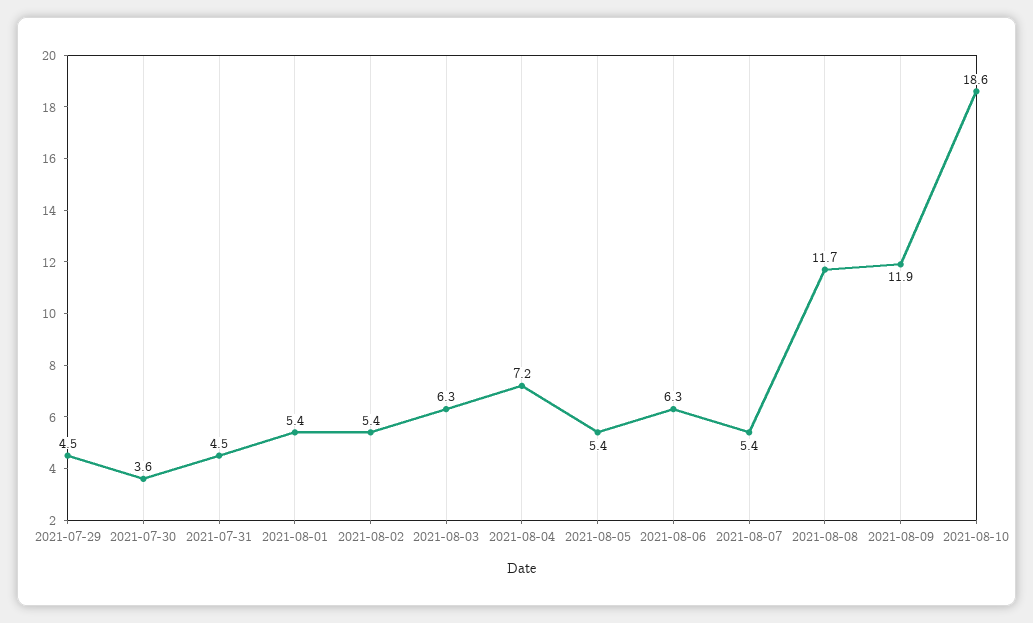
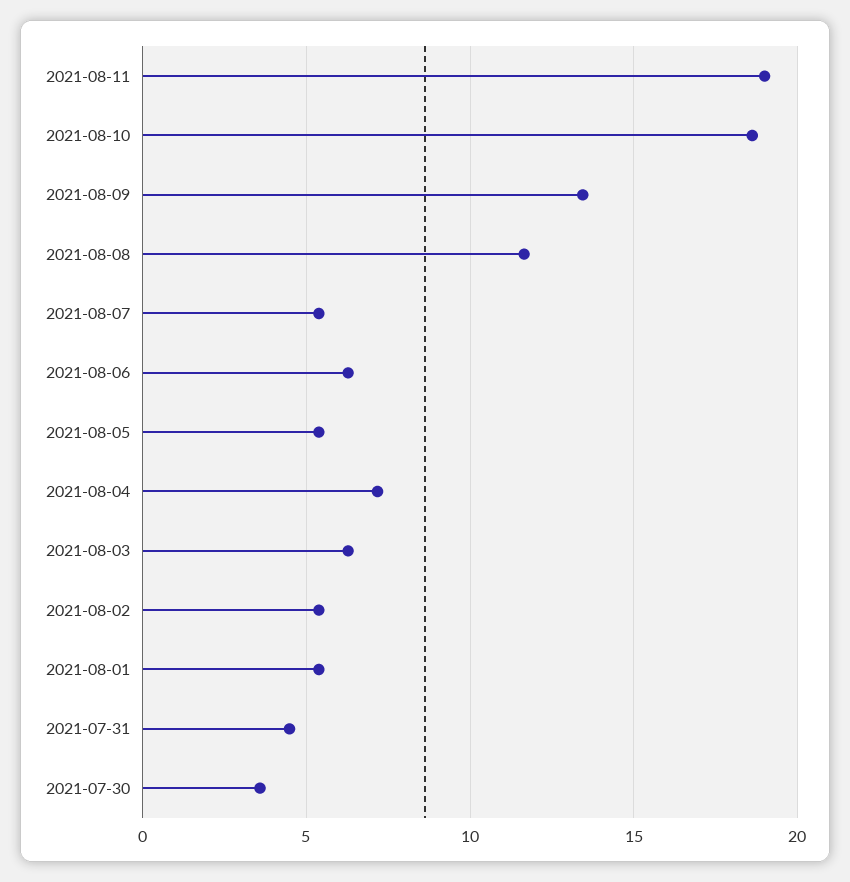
2021-07-29: 4.5 -> none
2021-08-09: 11.9 -> 13.5
2021-08-11: none -> 19

